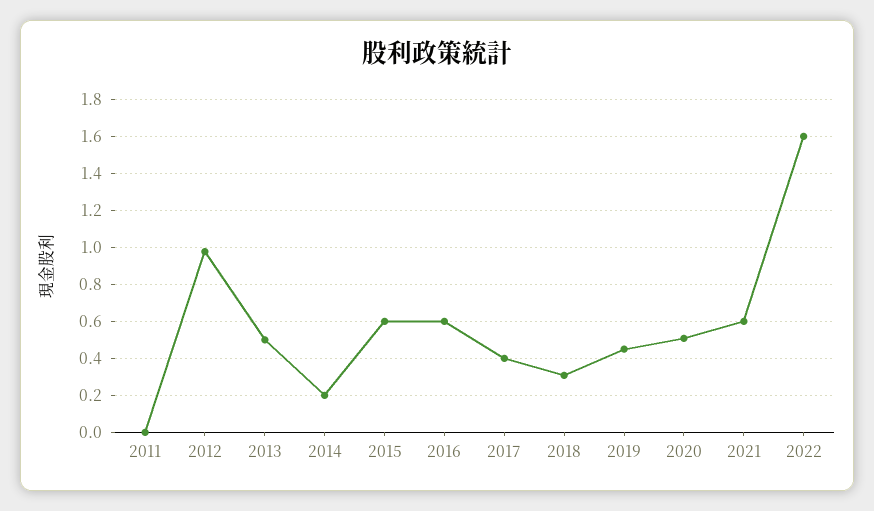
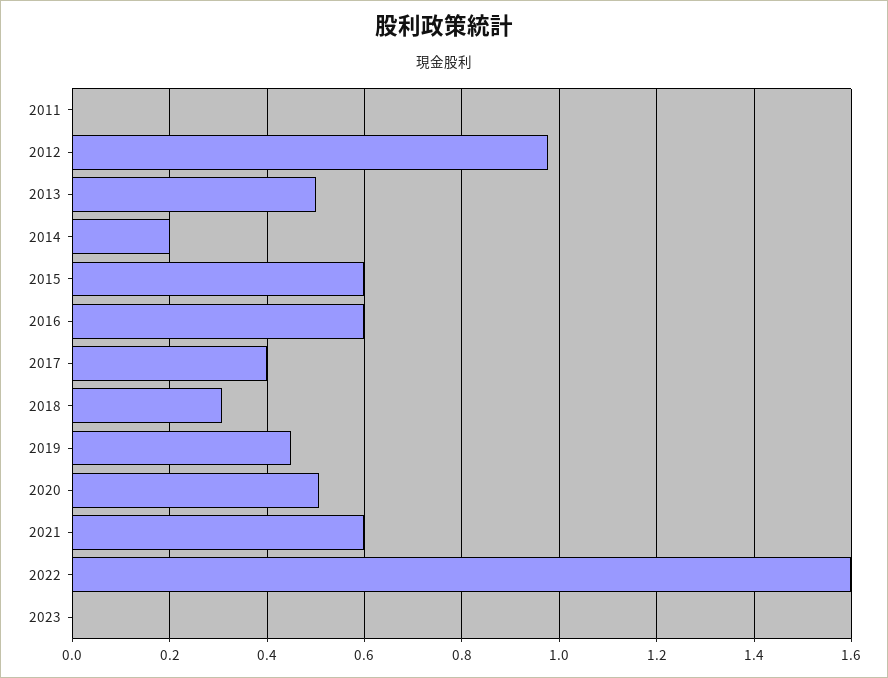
2023: none -> 0

